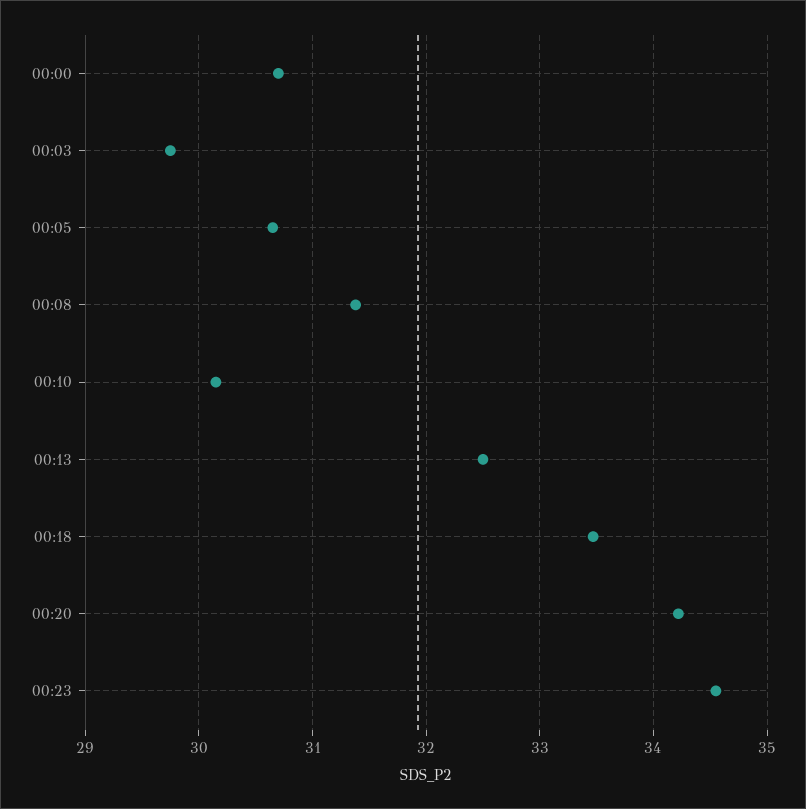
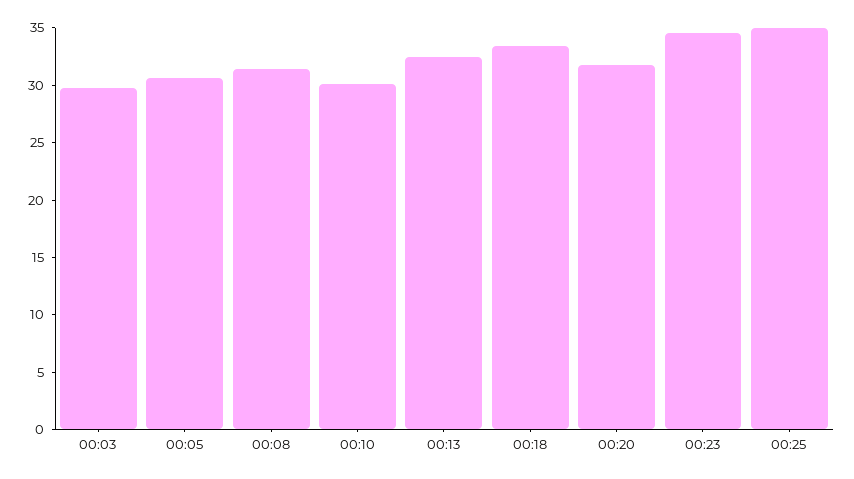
00:00: 30.7 -> none
00:20: 34.2 -> 32
00:25: none -> 35

